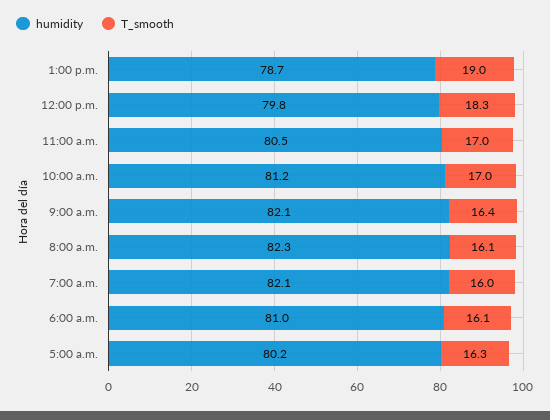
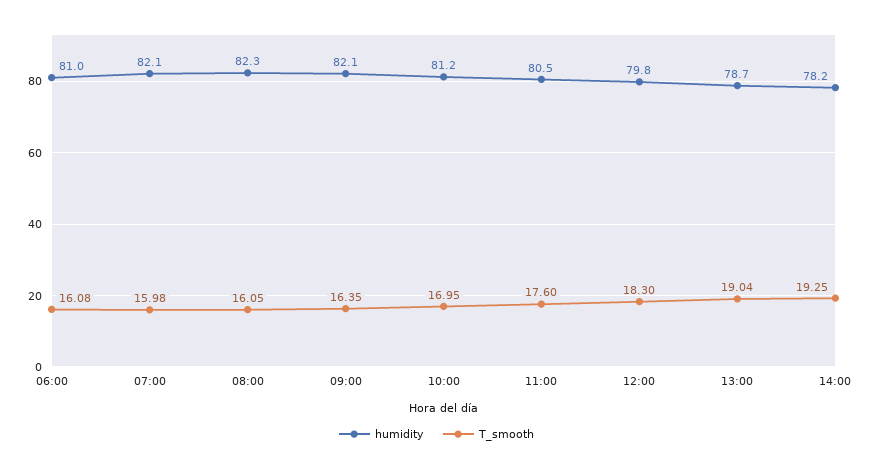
T_smooth, 11:00 a.m.: 17 -> 17.6
humidity, 5:00 a.m.: 80.2 -> none
T_smooth, 5:00 a.m.: 16.3 -> none
humidity, 14:00: none -> 78.2
T_smooth, 14:00: none -> 19.25

